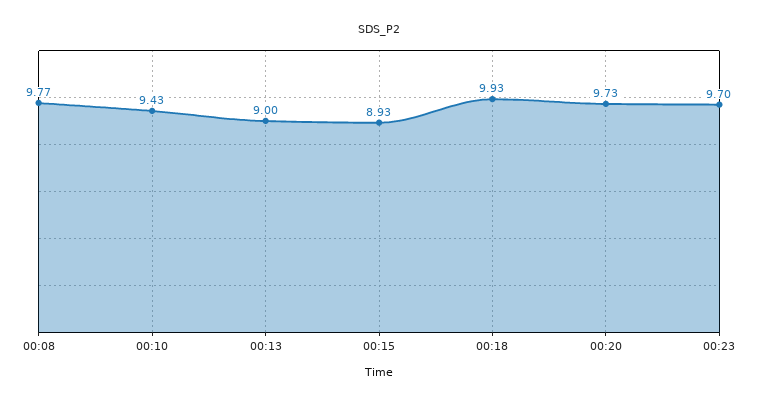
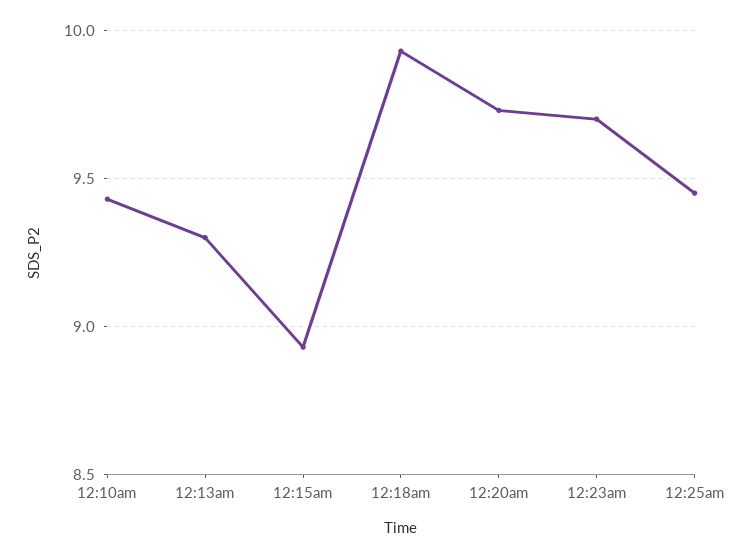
00:08: 9.77 -> none
00:13: 9 -> 9.3
12:25am: none -> 9.45

